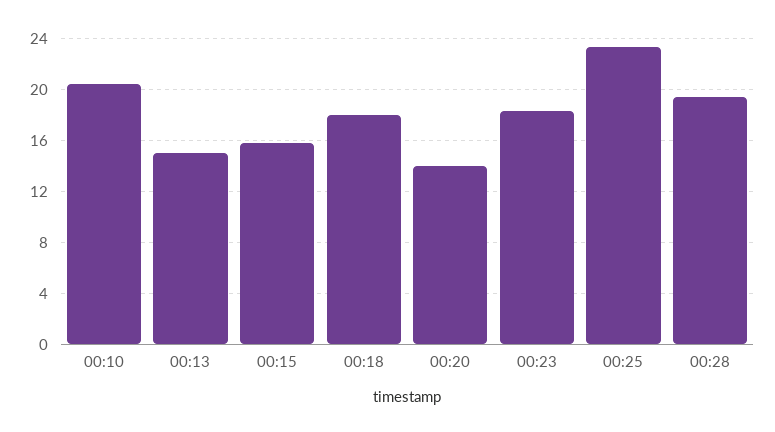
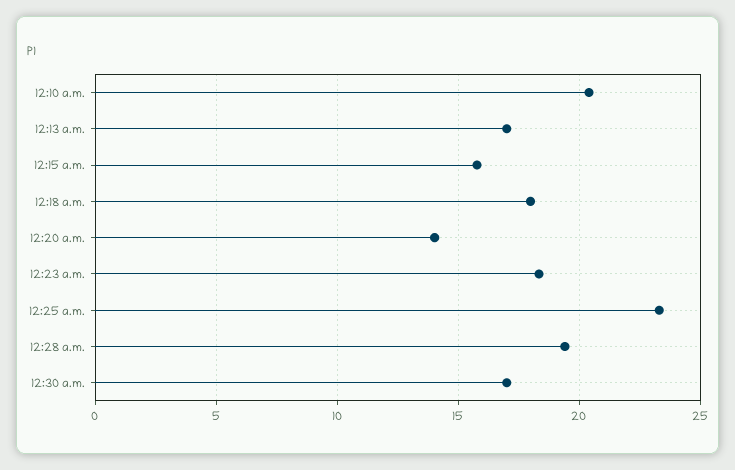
00:13: 15 -> 17
12:30 a.m.: none -> 17

